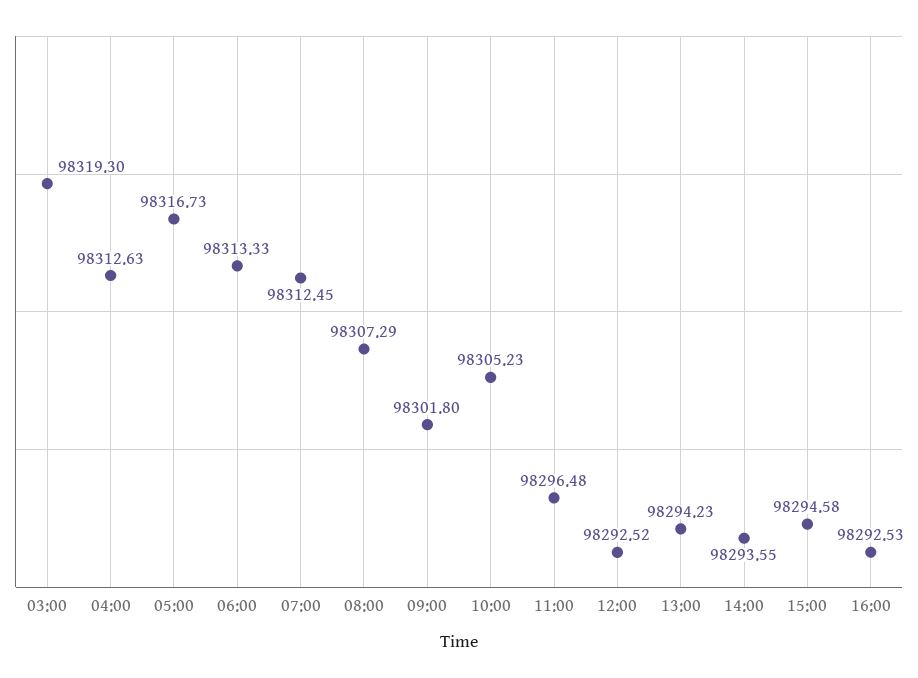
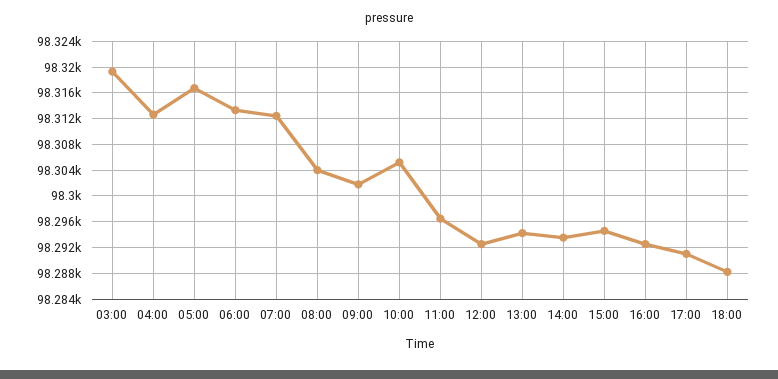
08:00: 98307.29 -> 98304
17:00: none -> 98291
18:00: none -> 98288

